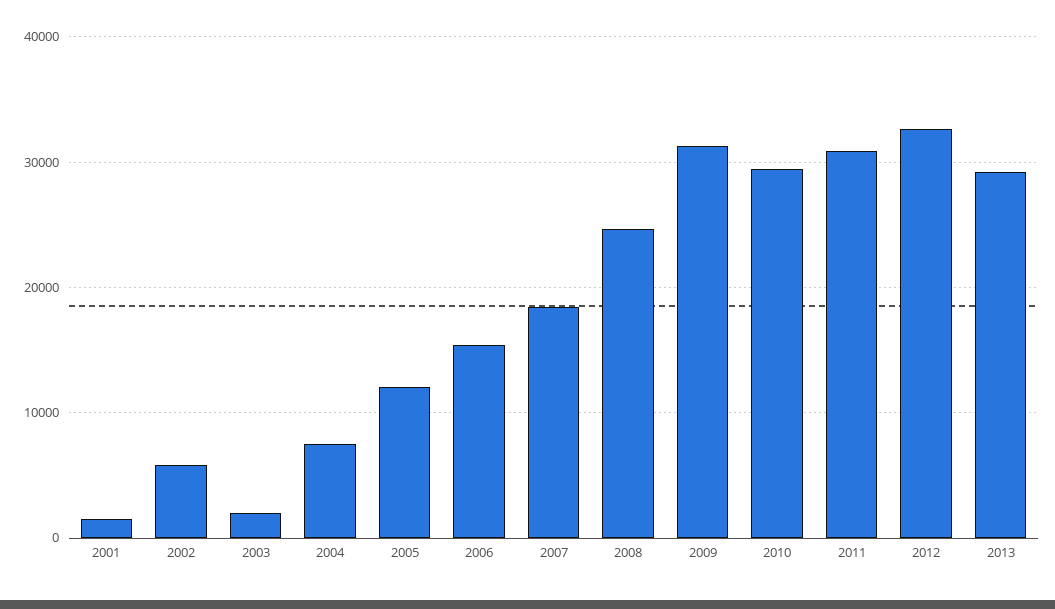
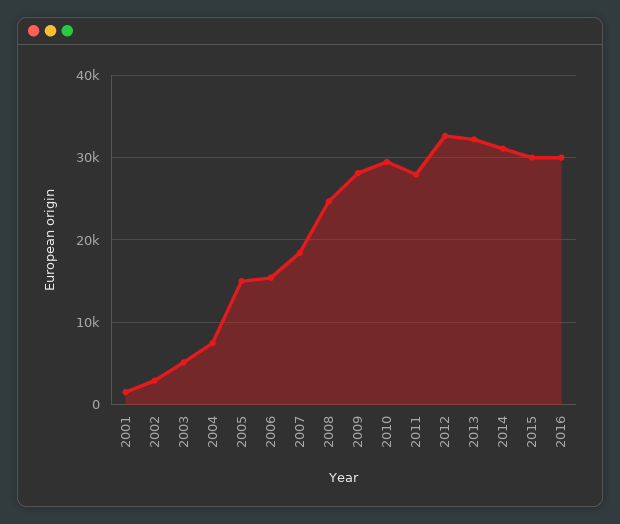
2002: 6000 -> 3000
2003: 2000 -> 5000
2005: 12000 -> 15000
2009: 31000 -> 28000
2011: 31000 -> 28000
2013: 29000 -> 32000
2014: none -> 31000
2015: none -> 30000
2016: none -> 30000

